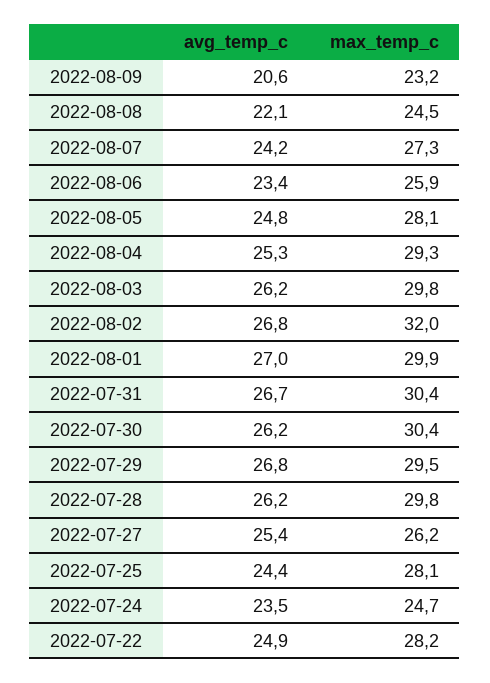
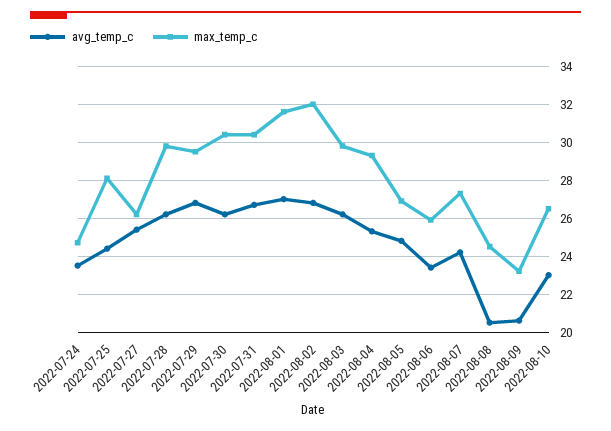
avg_temp_c, 2022-08-08: 22.1 -> 20.5
max_temp_c, 2022-08-05: 28.1 -> 27
max_temp_c, 2022-08-01: 29.9 -> 31.5
avg_temp_c, 2022-07-22: 24.9 -> none
max_temp_c, 2022-07-22: 28.2 -> none
avg_temp_c, 2022-08-10: none -> 23
max_temp_c, 2022-08-10: none -> 26.5

